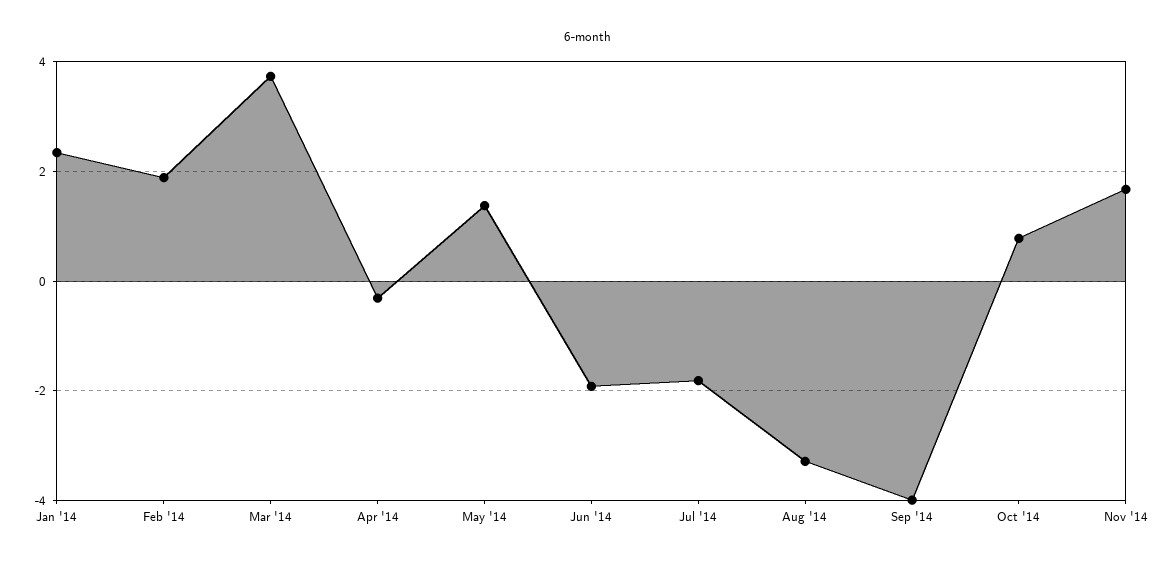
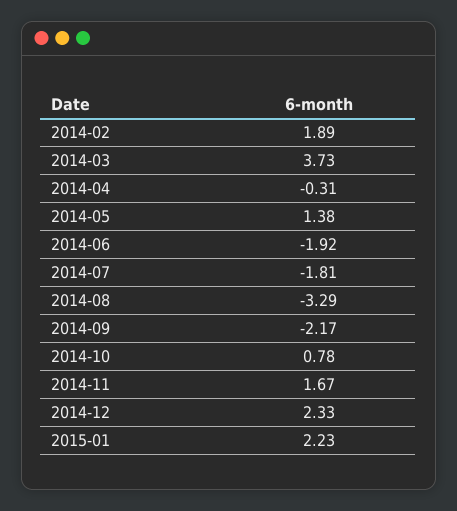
Jan '14: 2.4 -> none
Sep '14: -4 -> -2.17
2014-12: none -> 2.33
2015-01: none -> 2.23

